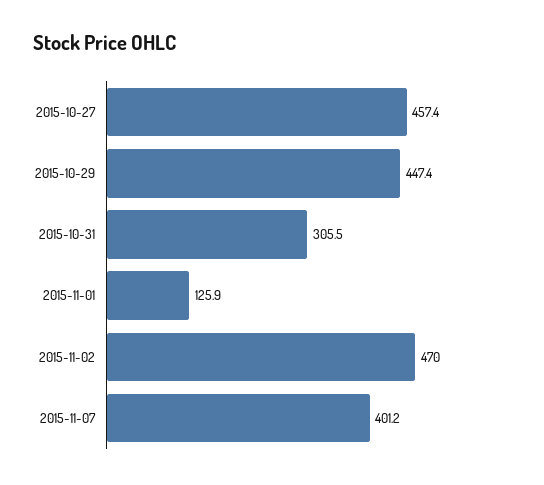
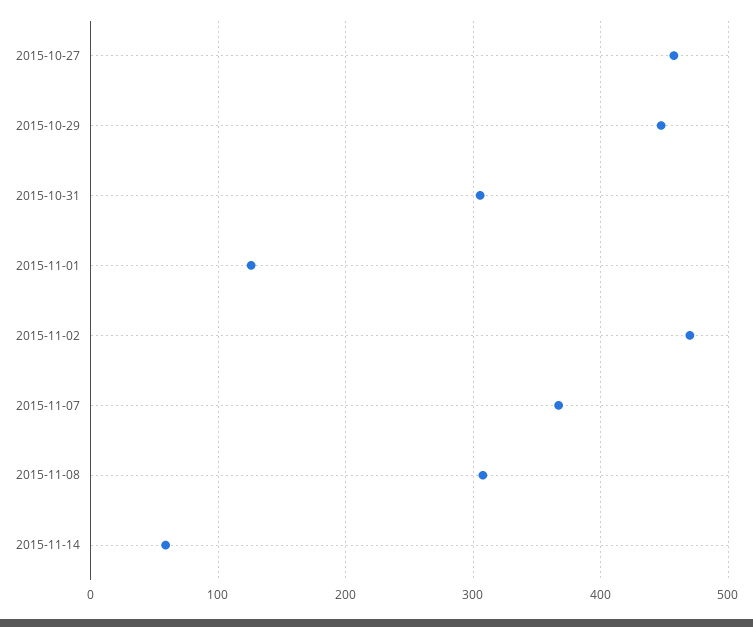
2015-11-07: 401.2 -> 370
2015-11-08: none -> 310
2015-11-14: none -> 60

